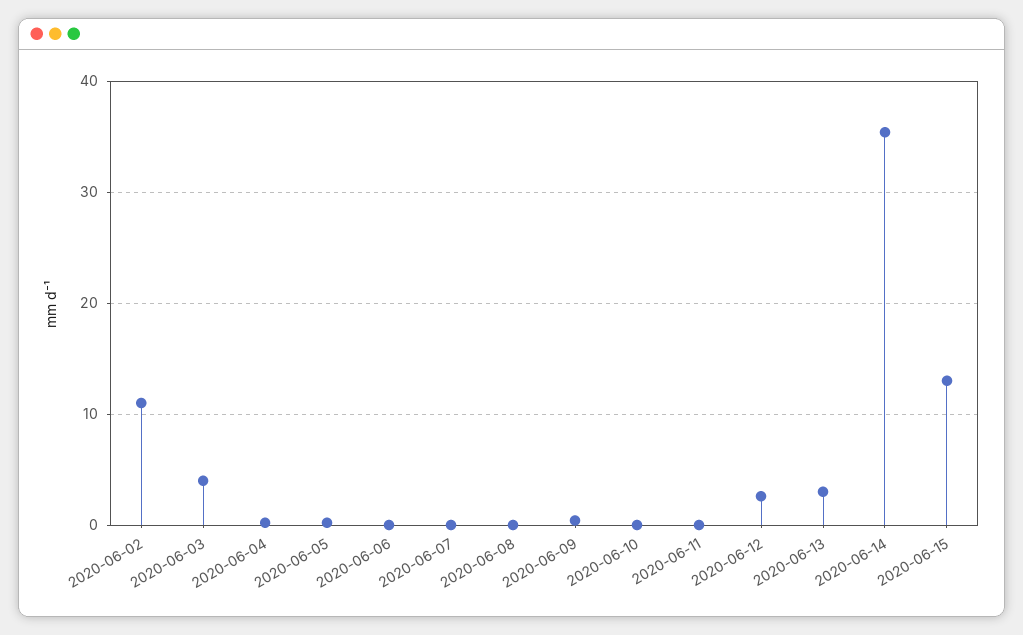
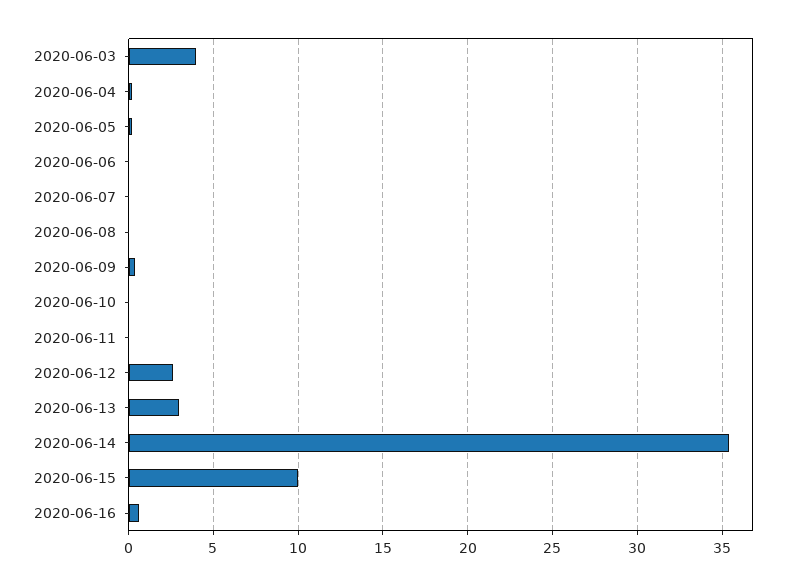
2020-06-02: 11 -> none
2020-06-15: 13 -> 10
2020-06-16: none -> 0.5

